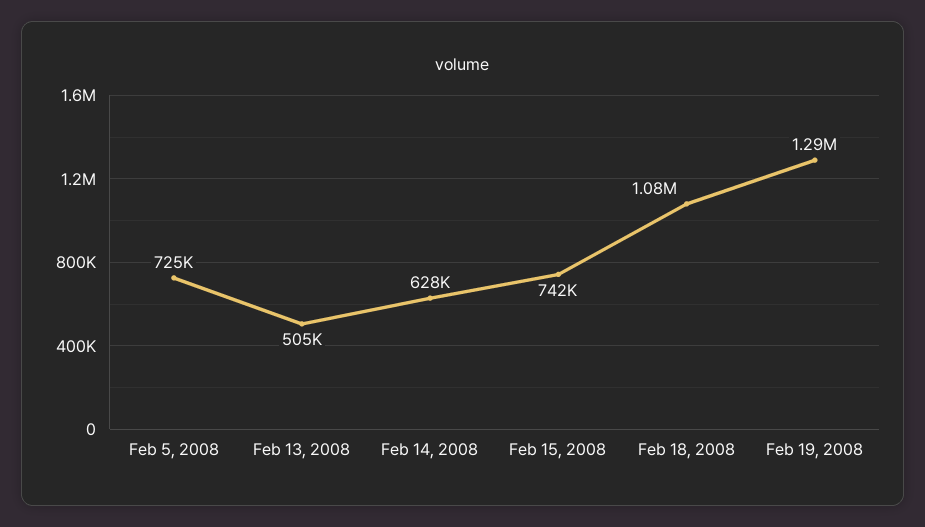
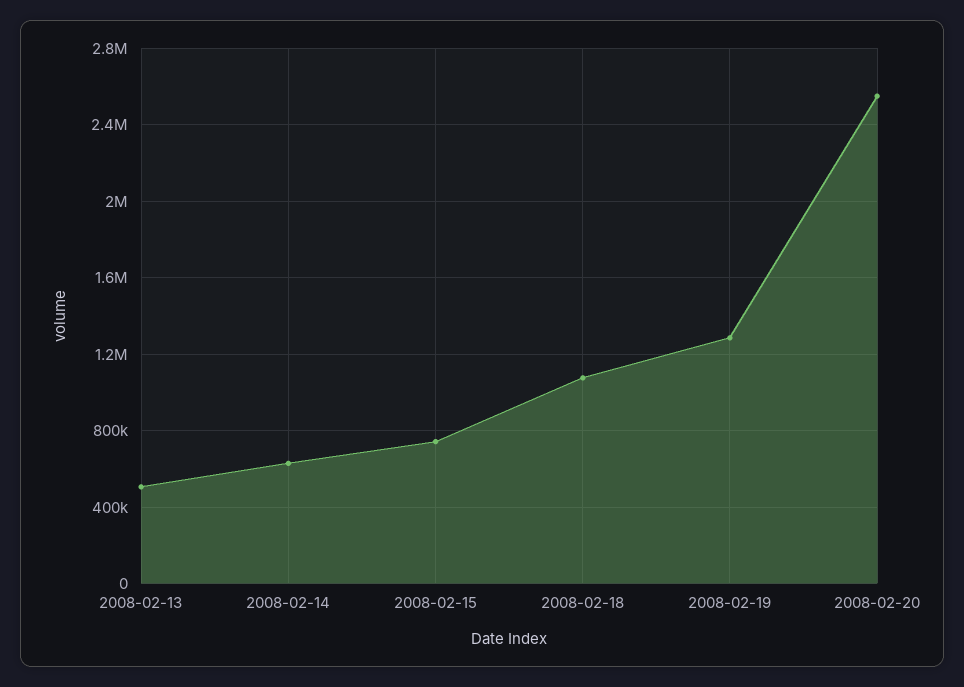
Feb 5, 2008: 725000 -> none
2008-02-20: none -> 2550000

